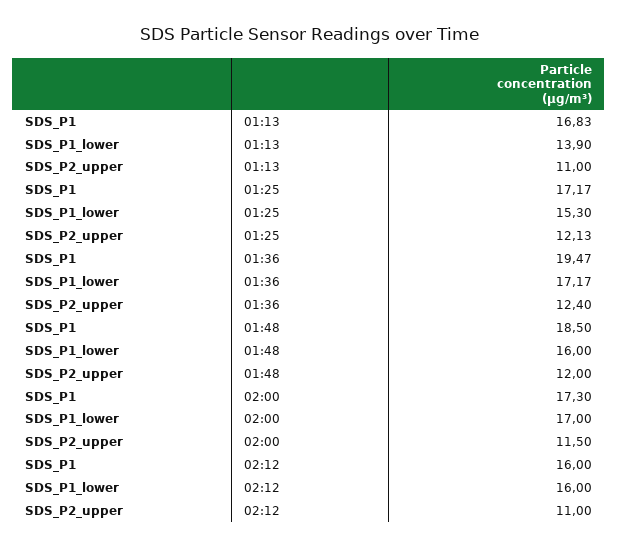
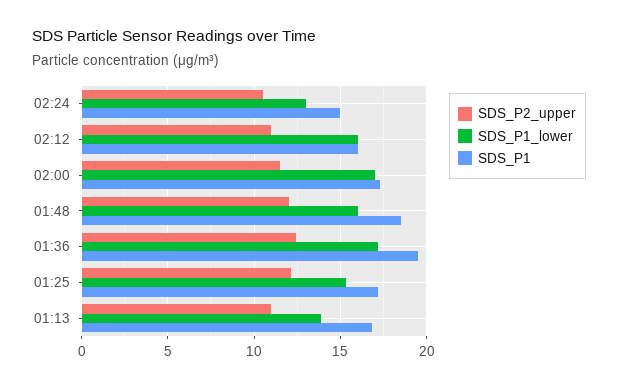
SDS_P2_upper, 02:24: none -> 10.5
SDS_P1_lower, 02:24: none -> 13
SDS_P1, 02:24: none -> 15

